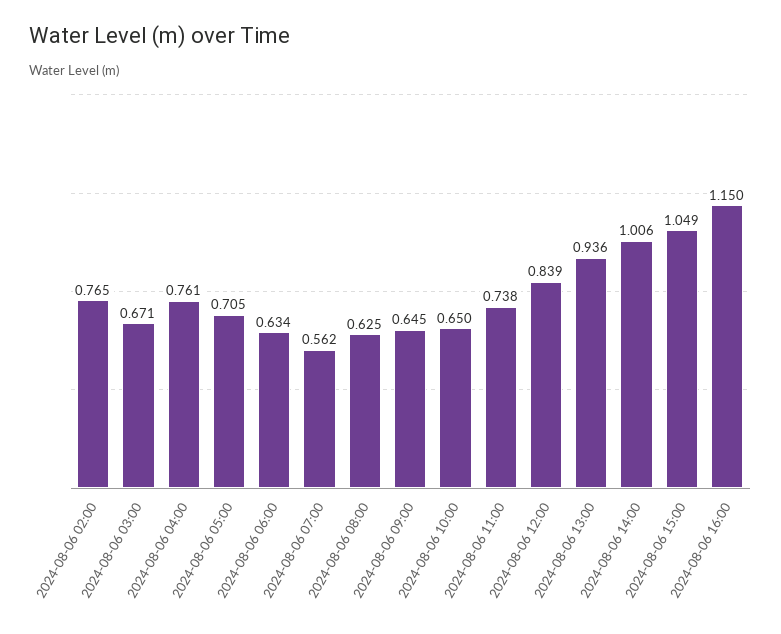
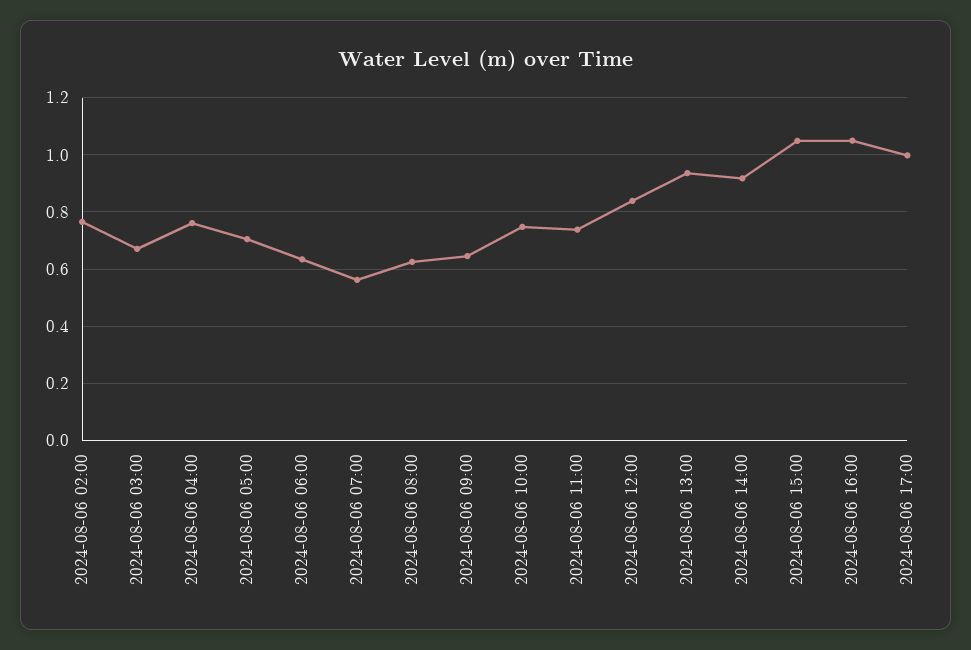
2024-08-06 10:00: 0.65 -> 0.75
2024-08-06 14:00: 1.006 -> 0.925
2024-08-06 16:00: 1.15 -> 1.05
2024-08-06 17:00: none -> 1

